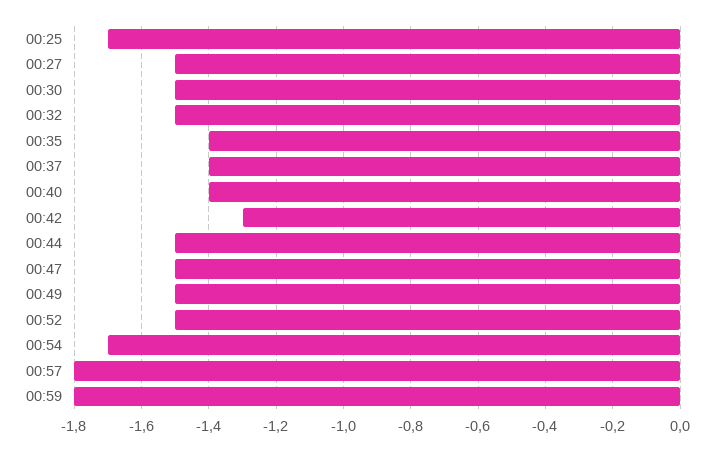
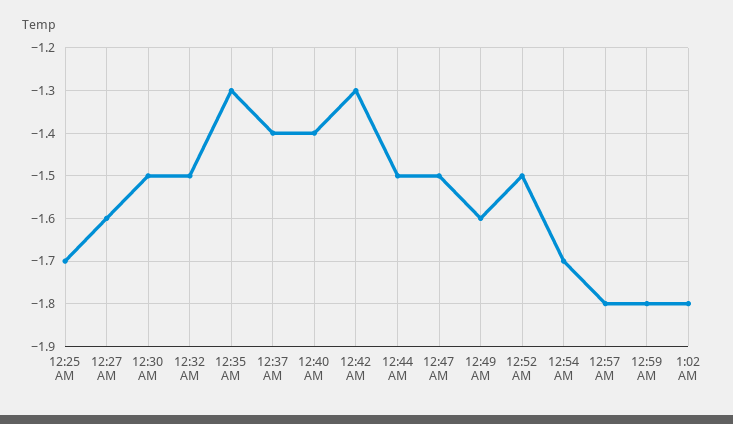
00:27: -1.5 -> -1.6
00:35: -1.4 -> -1.3
00:49: -1.5 -> -1.6
1:02 AM: none -> -1.8

